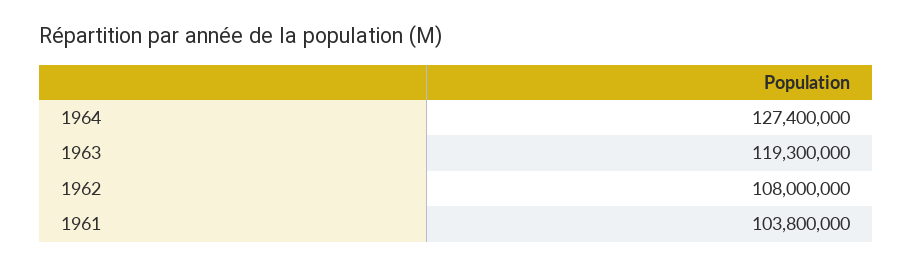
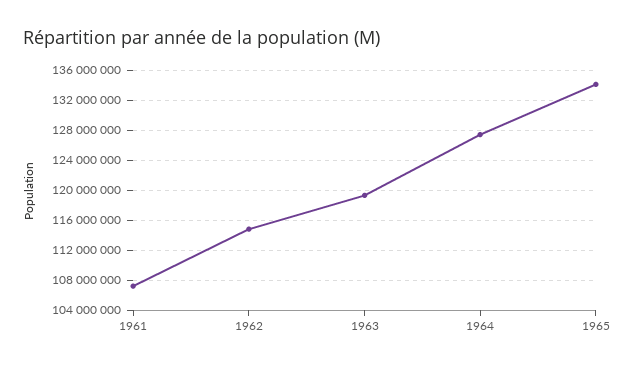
1962: 108000000 -> 115000000
1961: 103800000 -> 107000000
1965: none -> 134000000

